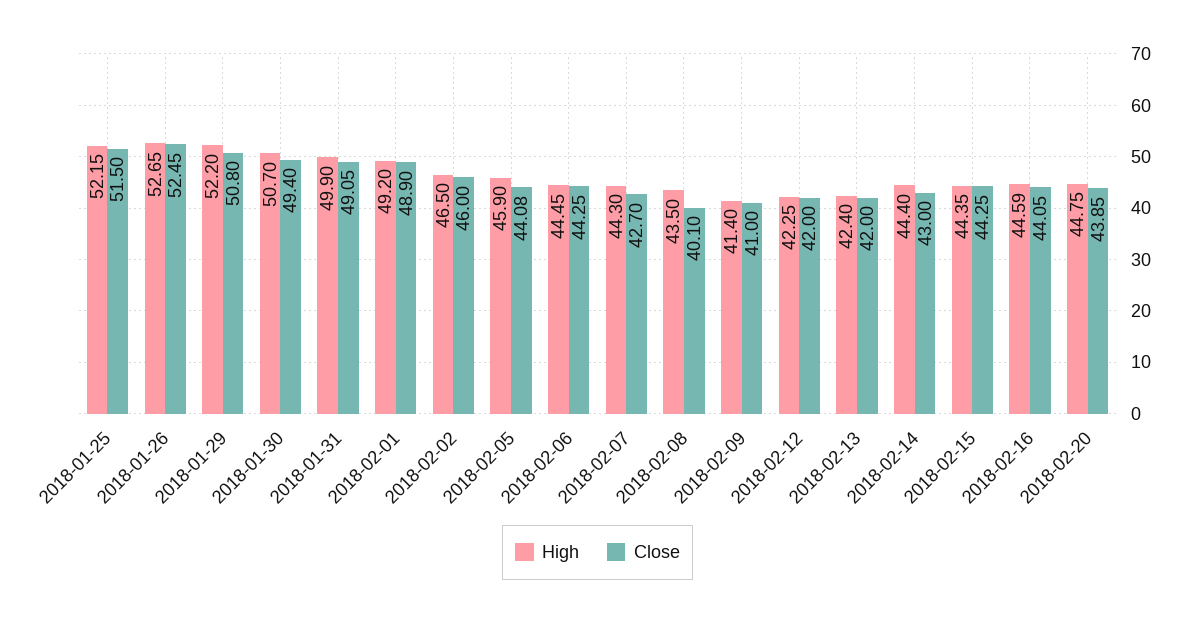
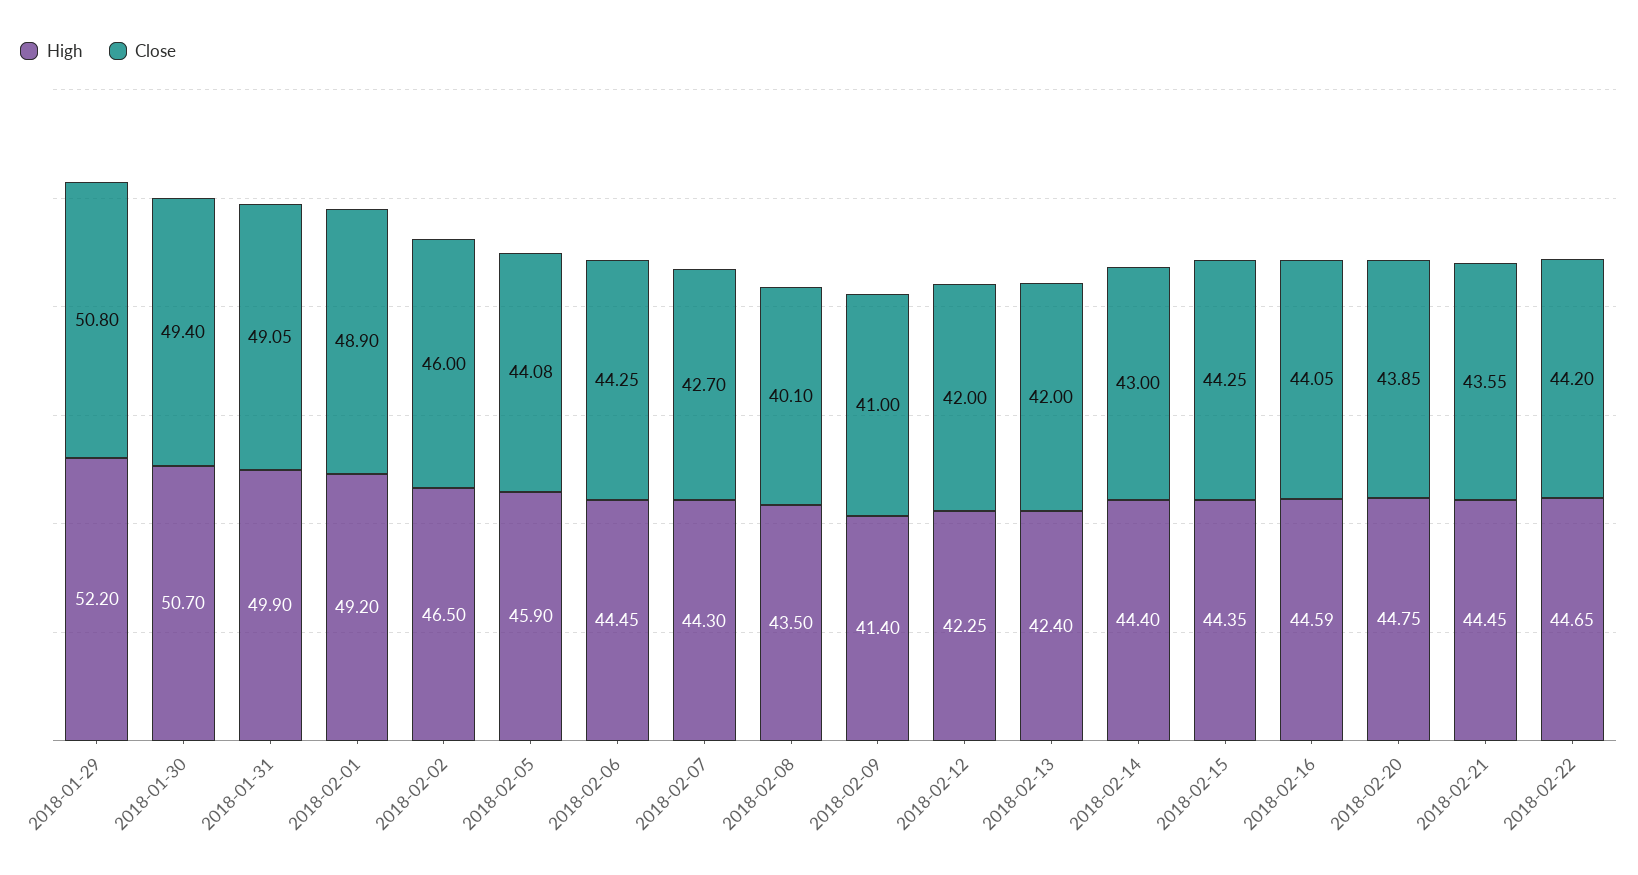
High, 2018-01-25: 52.15 -> none
Close, 2018-01-25: 51.5 -> none
High, 2018-01-26: 52.65 -> none
Close, 2018-01-26: 52.45 -> none
High, 2018-02-21: none -> 44.45
Close, 2018-02-21: none -> 43.55
High, 2018-02-22: none -> 44.65
Close, 2018-02-22: none -> 44.2

